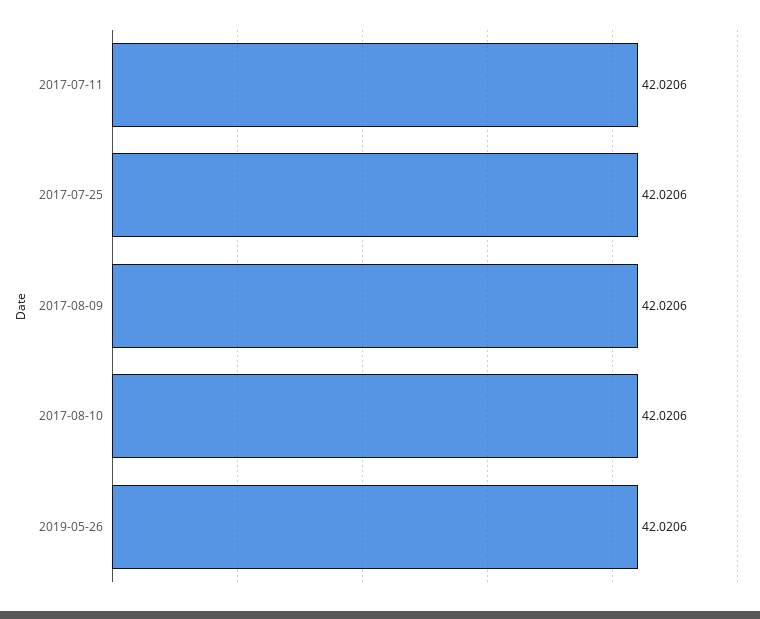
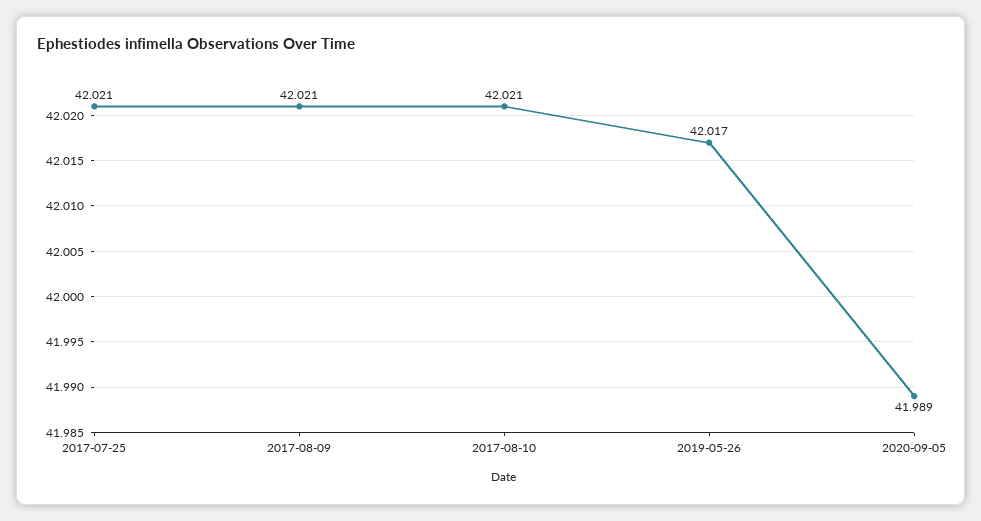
2017-07-11: 42.0206 -> none
2019-05-26: 42.0206 -> 42.017
2020-09-05: none -> 41.989

